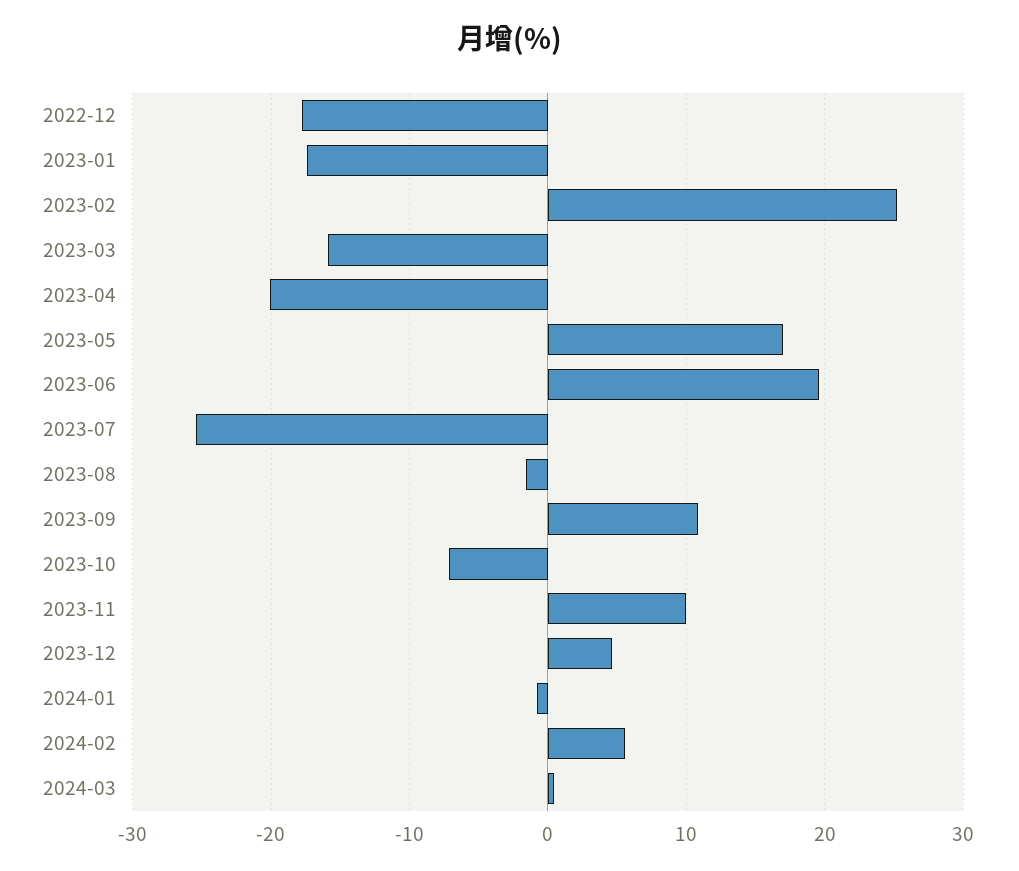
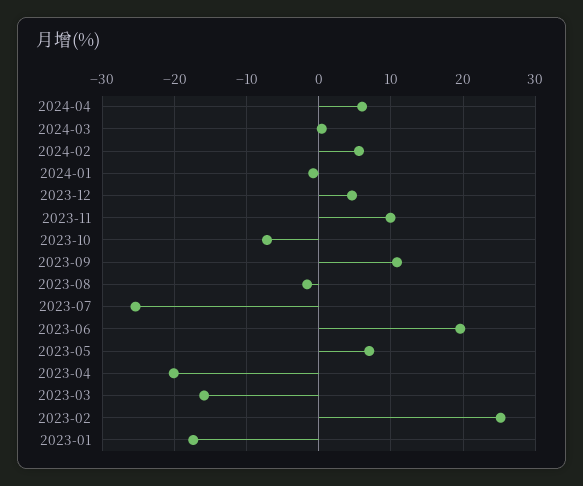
2022-12: -18 -> none
2023-05: 17 -> 7
2024-04: none -> 6

